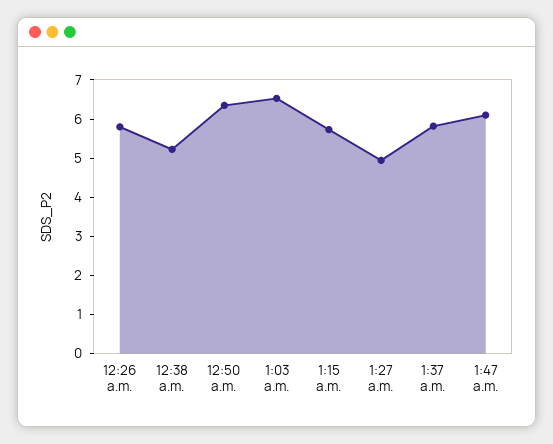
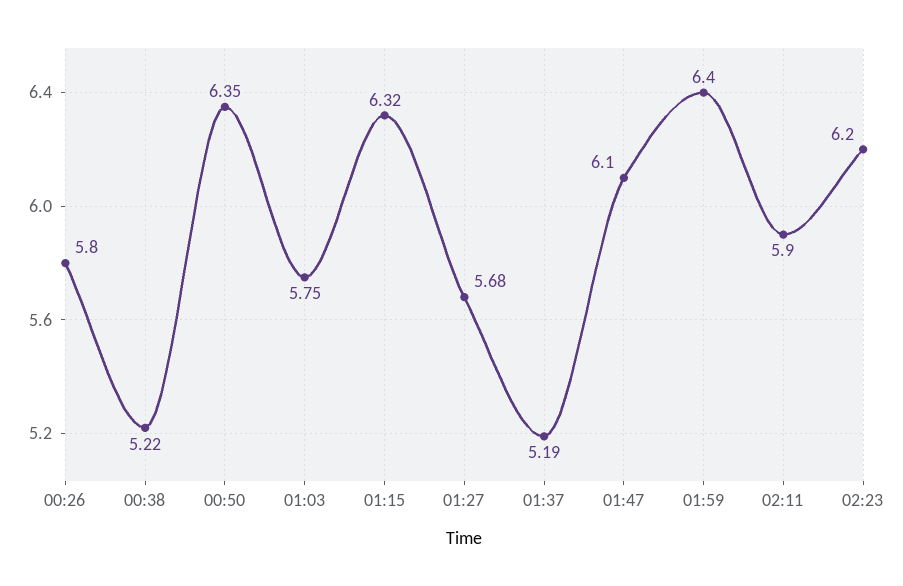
1:03 a.m.: 6.5 -> 5.75
1:15 a.m.: 5.75 -> 6.32
1:27 a.m.: 5 -> 5.68
1:37 a.m.: 5.75 -> 5.19
01:59: none -> 6.4
02:11: none -> 5.9
02:23: none -> 6.2

